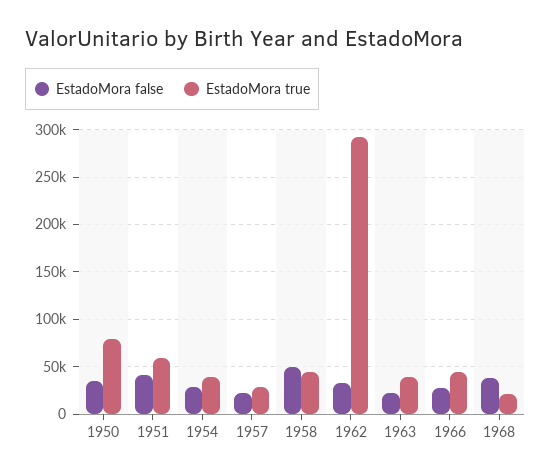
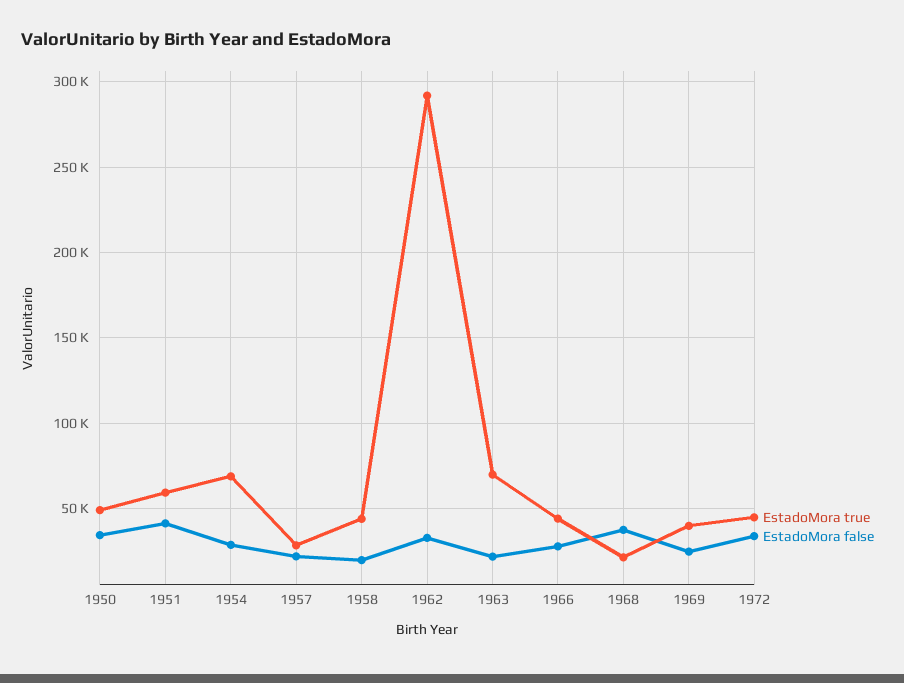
EstadoMora true, 1950: 80000 -> 50000
EstadoMora true, 1954: 40000 -> 70000
EstadoMora false, 1958: 50000 -> 20000
EstadoMora true, 1963: 40000 -> 70000
EstadoMora true, 1969: none -> 40000
EstadoMora false, 1969: none -> 25000
EstadoMora true, 1972: none -> 45000
EstadoMora false, 1972: none -> 35000

